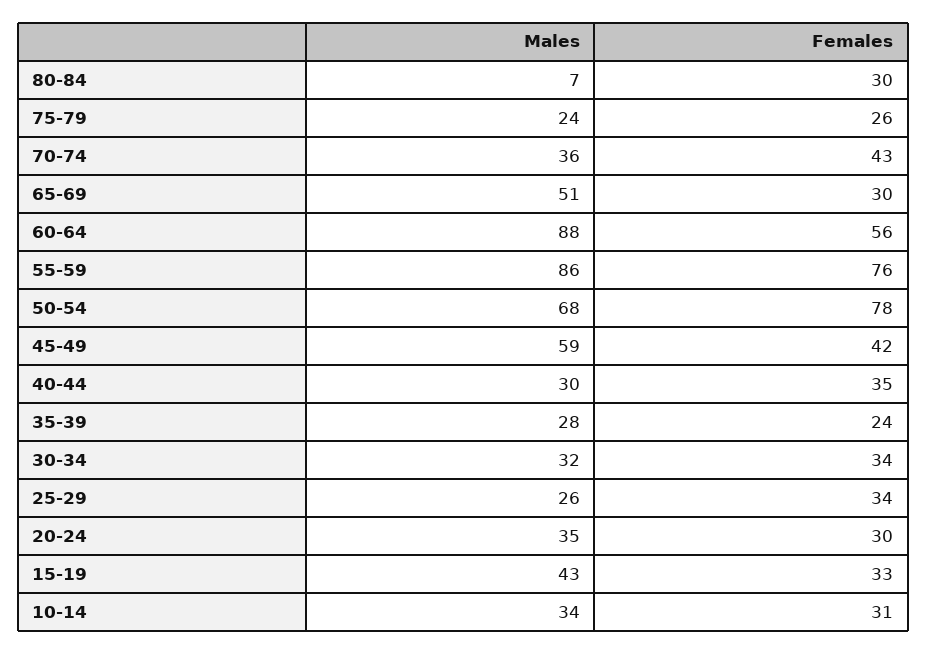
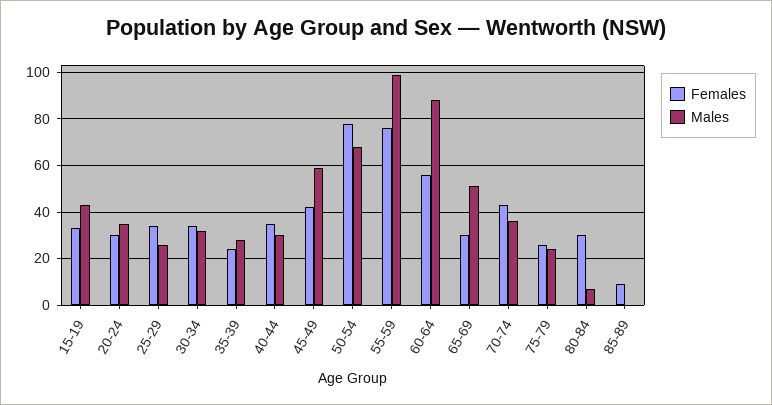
Males, 55-59: 86 -> 100
Males, 10-14: 34 -> none
Females, 10-14: 31 -> none
Females, 85-89: none -> 10
Males, 85-89: none -> 0

